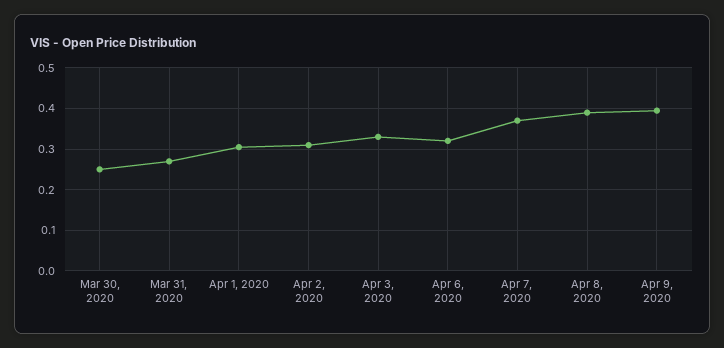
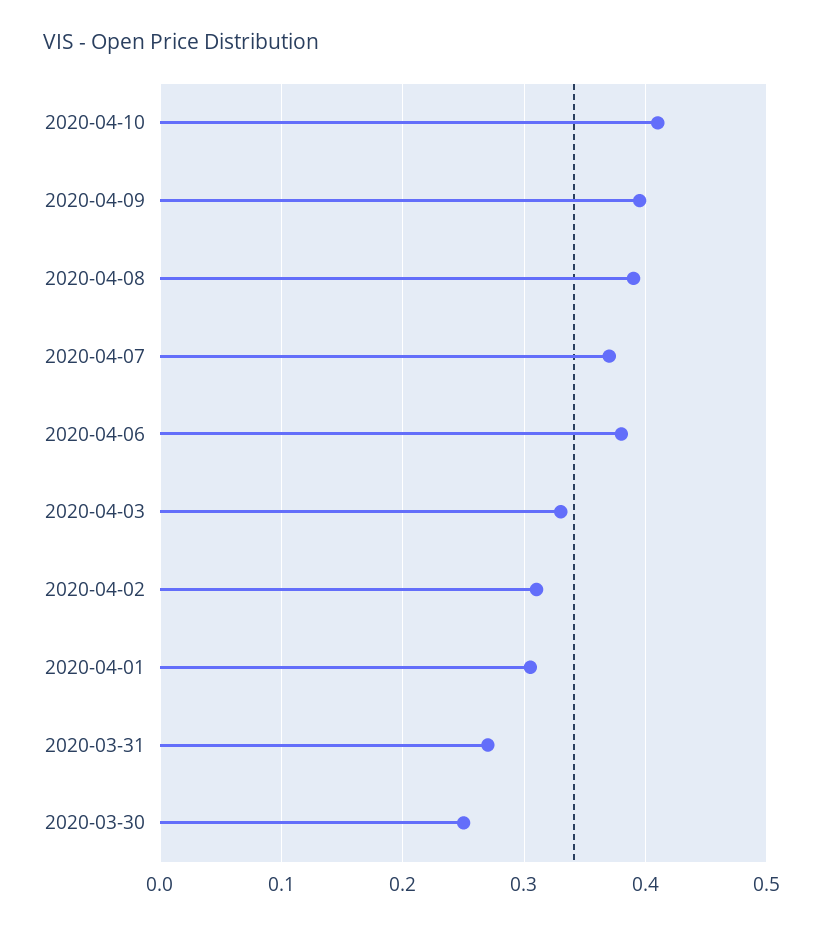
Apr 6, 2020: 0.32 -> 0.38
2020-04-10: none -> 0.41

